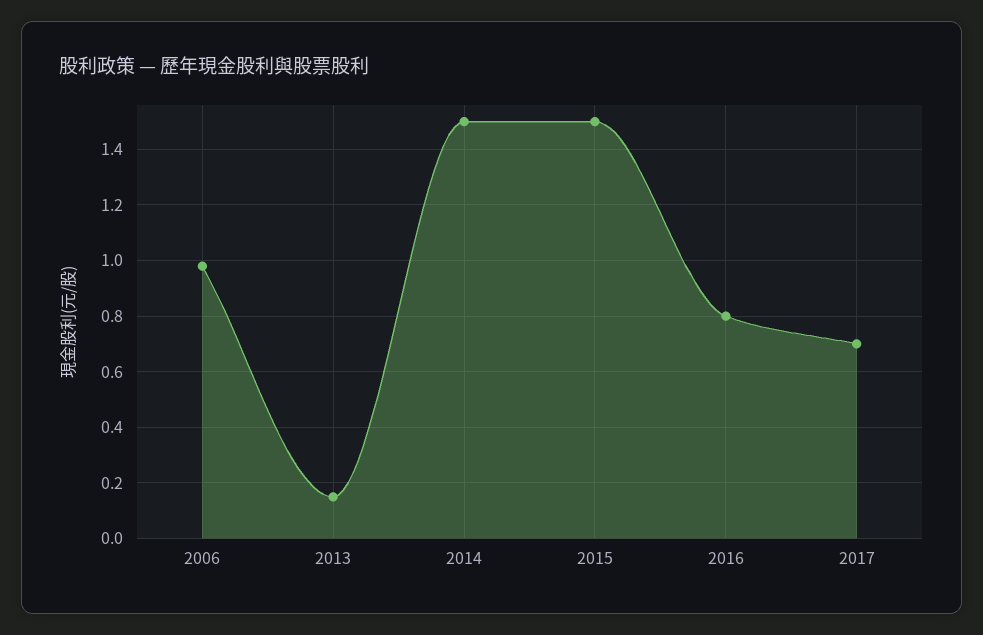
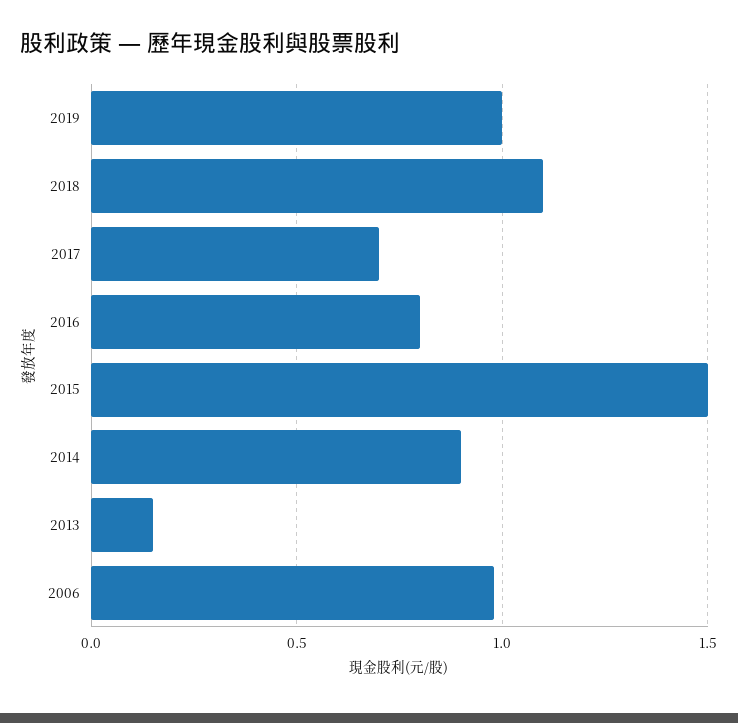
2014: 1.5 -> 0.9
2019: none -> 1
2018: none -> 1.1

